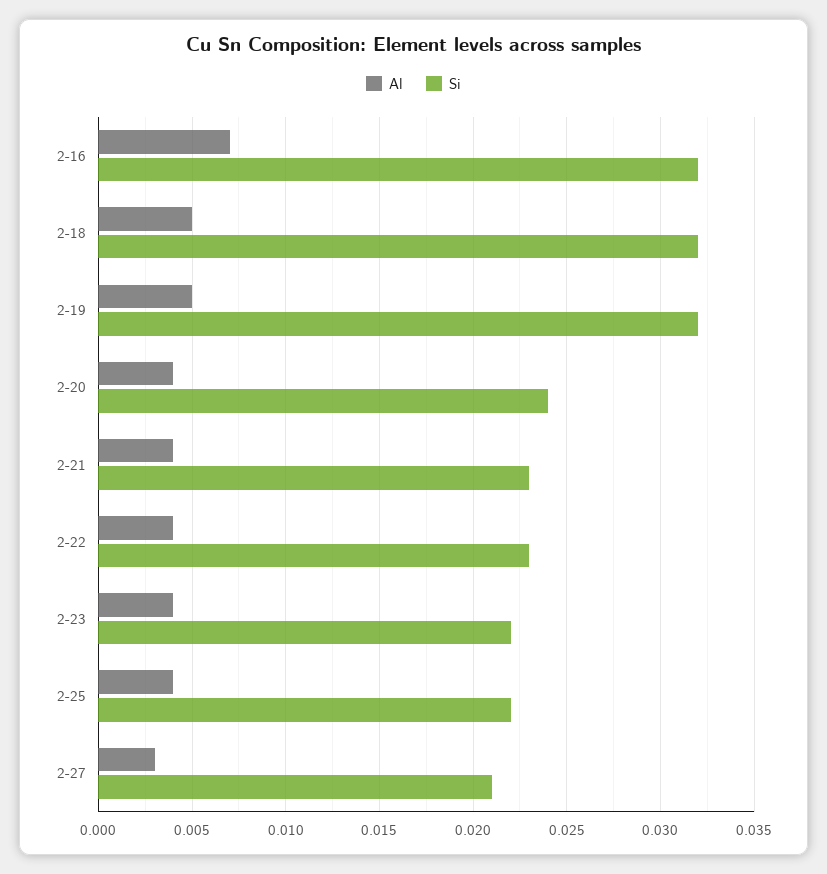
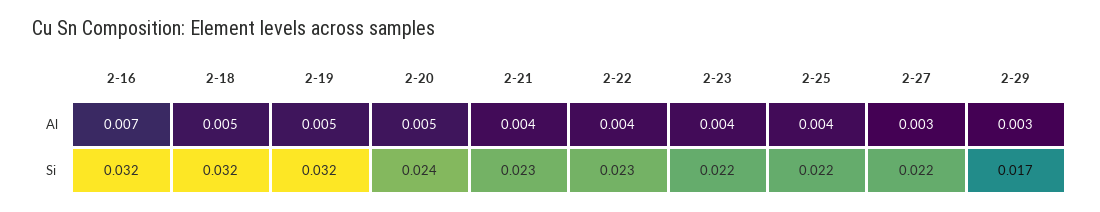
Al, 2-20: 0.004 -> 0.005
Si, 2-27: 0.021 -> 0.022
Al, 2-29: none -> 0.003
Si, 2-29: none -> 0.017

